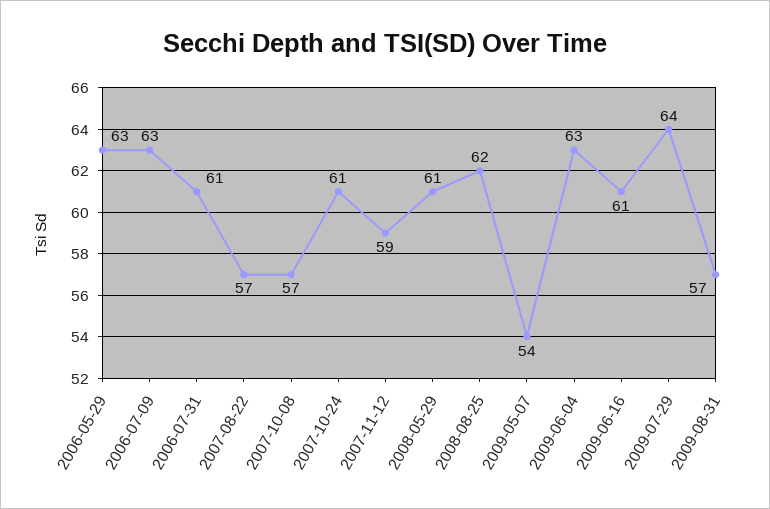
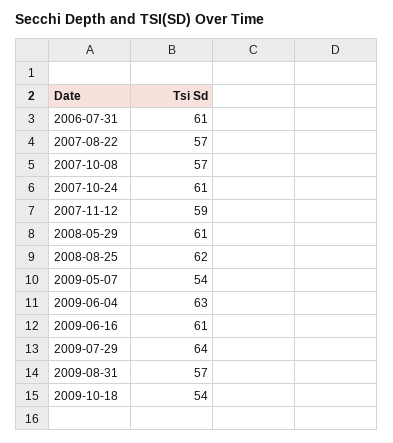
2006-05-29: 63 -> none
2006-07-09: 63 -> none
2009-10-18: none -> 54

